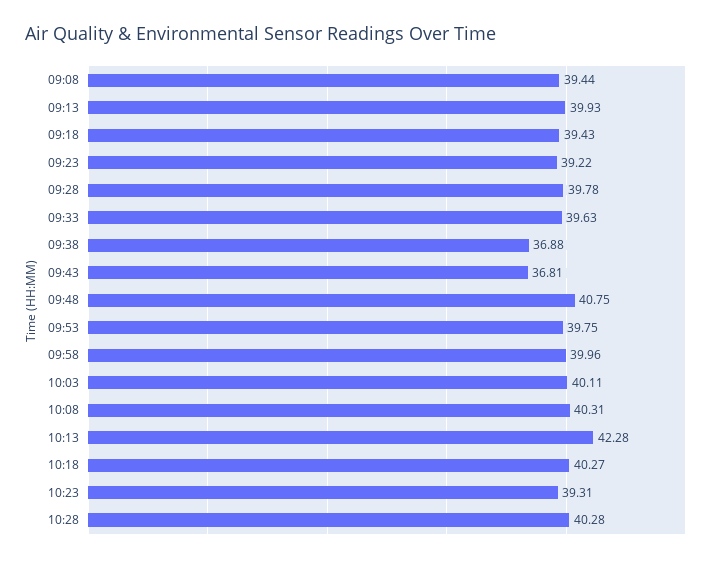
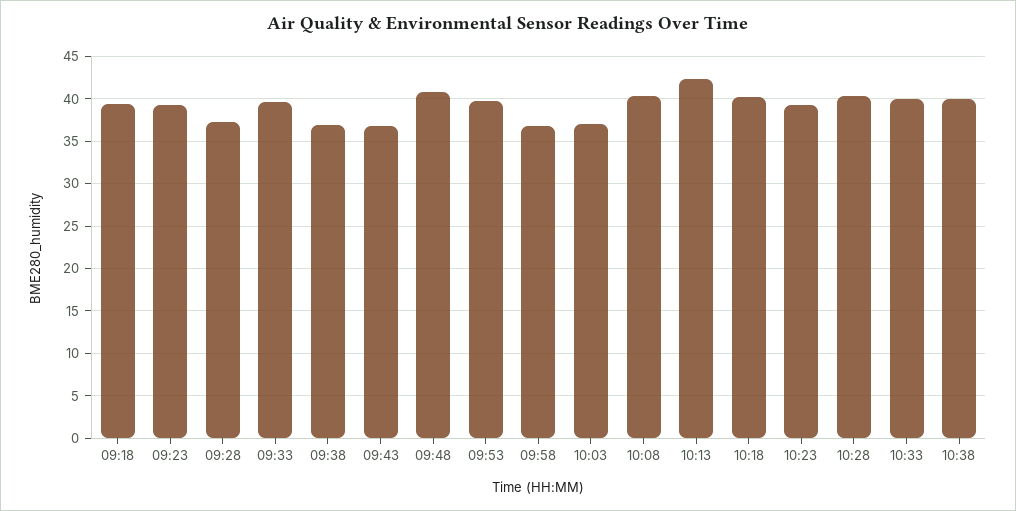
09:08: 39.44 -> none
09:13: 39.93 -> none
09:28: 39.78 -> 37
09:58: 39.96 -> 37
10:03: 40.11 -> 37
10:33: none -> 40
10:38: none -> 40

